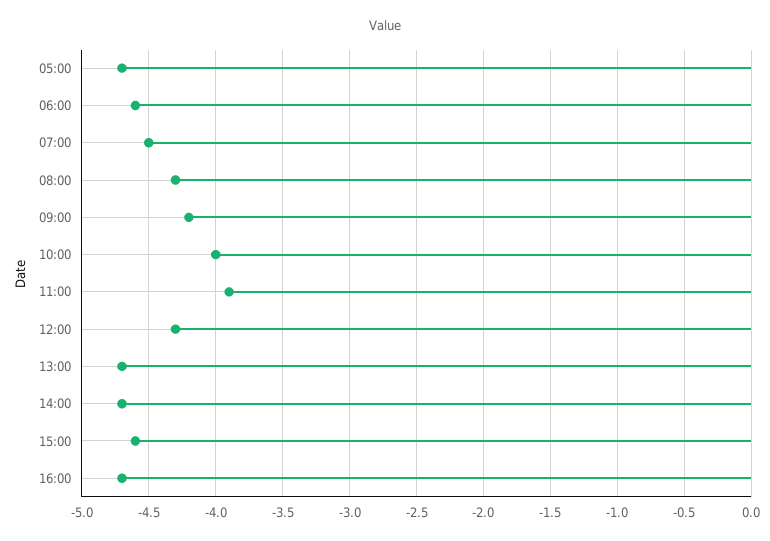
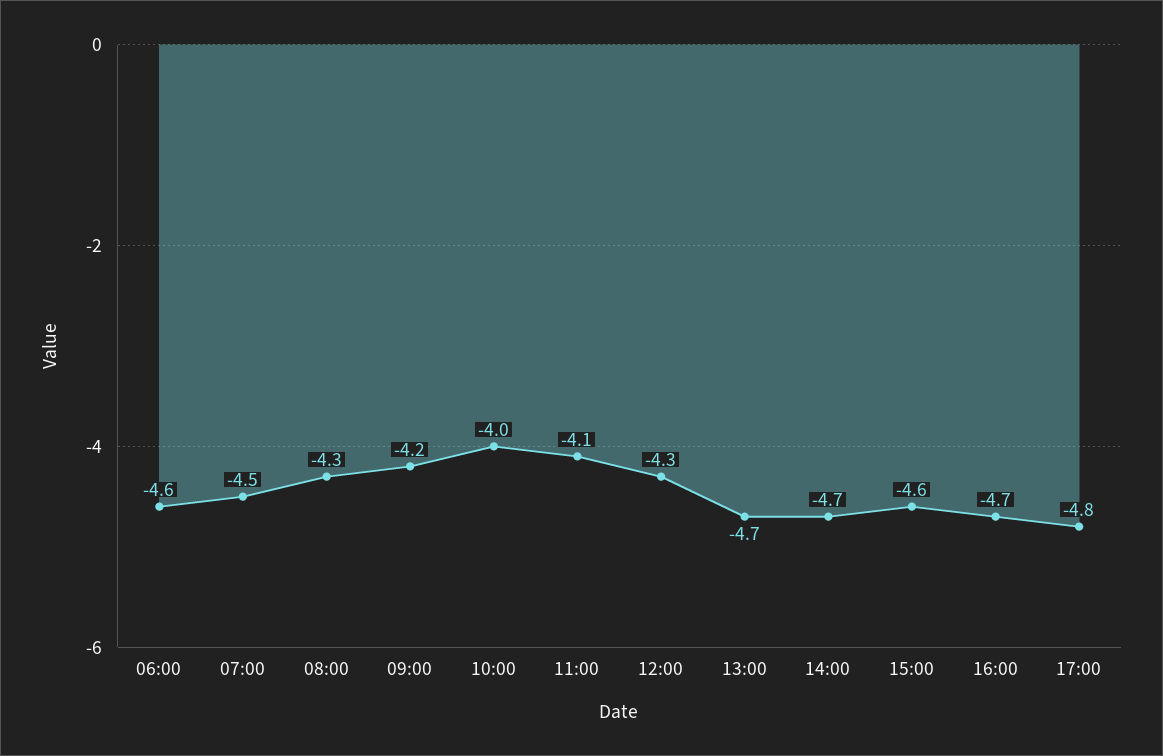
05:00: -4.7 -> none
11:00: -3.9 -> -4.1
17:00: none -> -4.8

